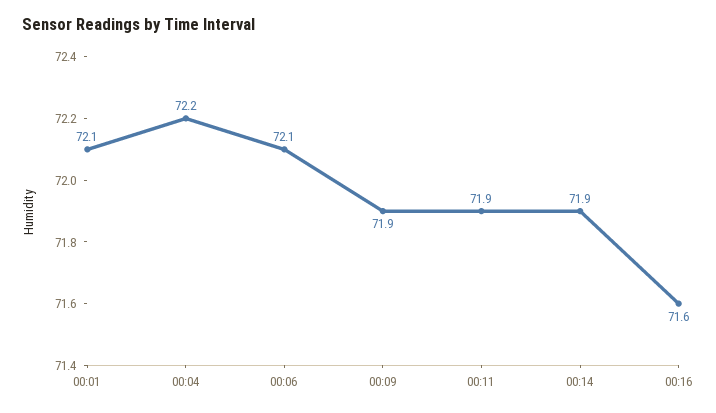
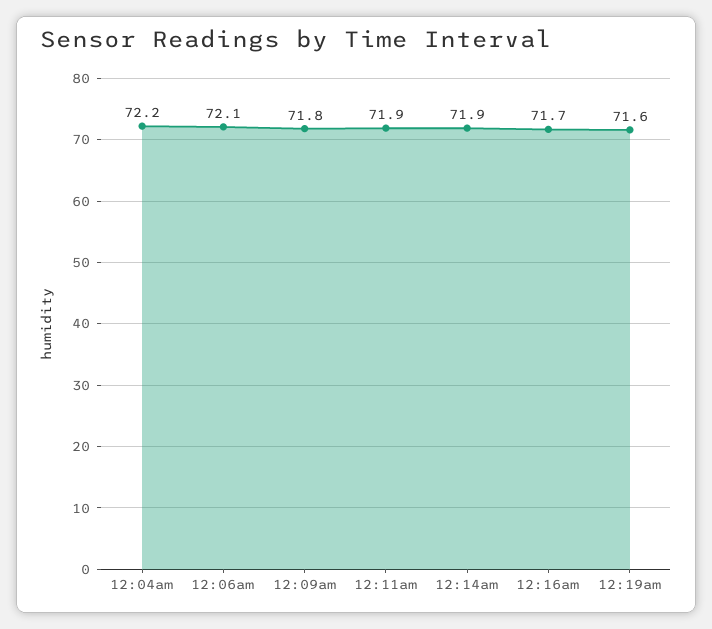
00:01: 72.1 -> none
00:09: 71.9 -> 71.8
00:16: 71.6 -> 71.7
12:19am: none -> 71.6

